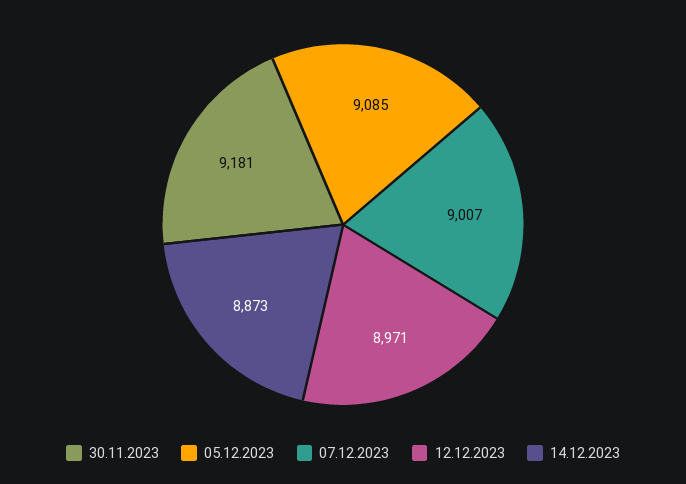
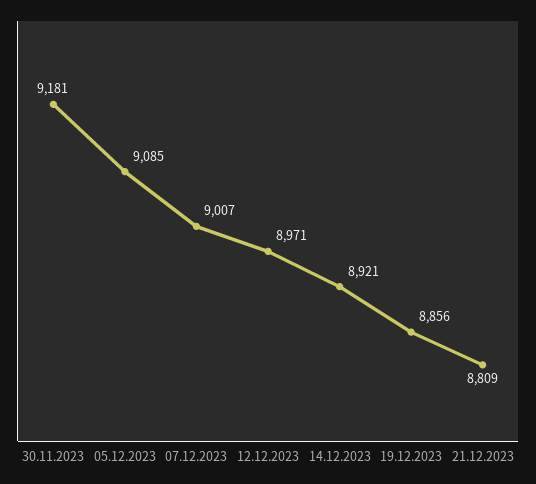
14.12.2023: 8873 -> 8921
19.12.2023: none -> 8856
21.12.2023: none -> 8809

